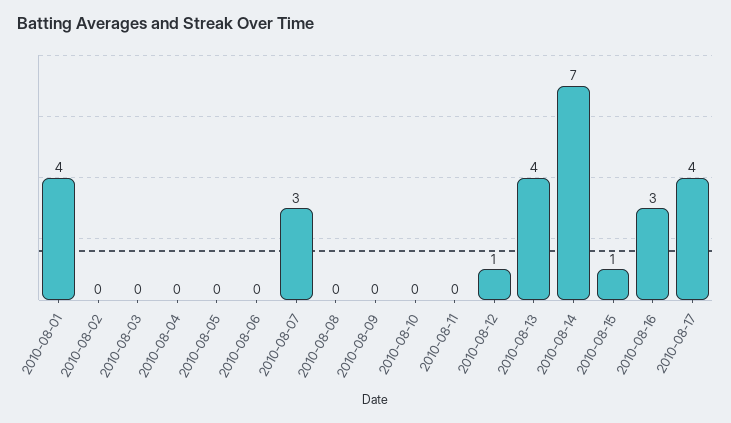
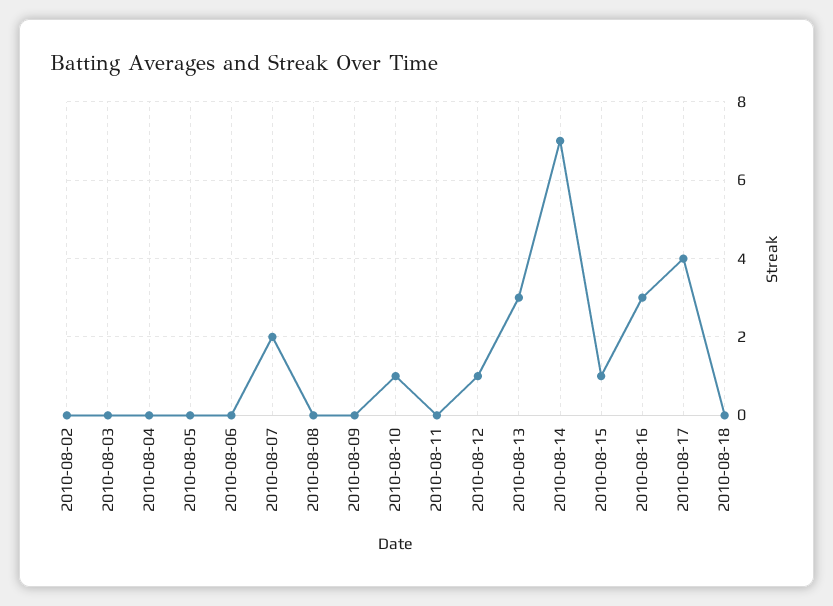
2010-08-01: 4 -> none
2010-08-07: 3 -> 2
2010-08-10: 0 -> 1
2010-08-13: 4 -> 3
2010-08-18: none -> 0

